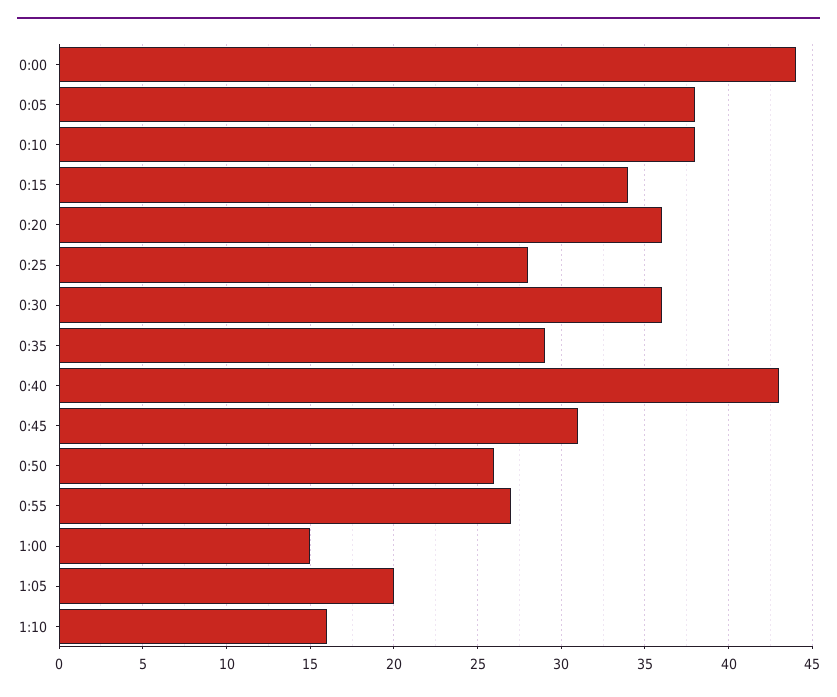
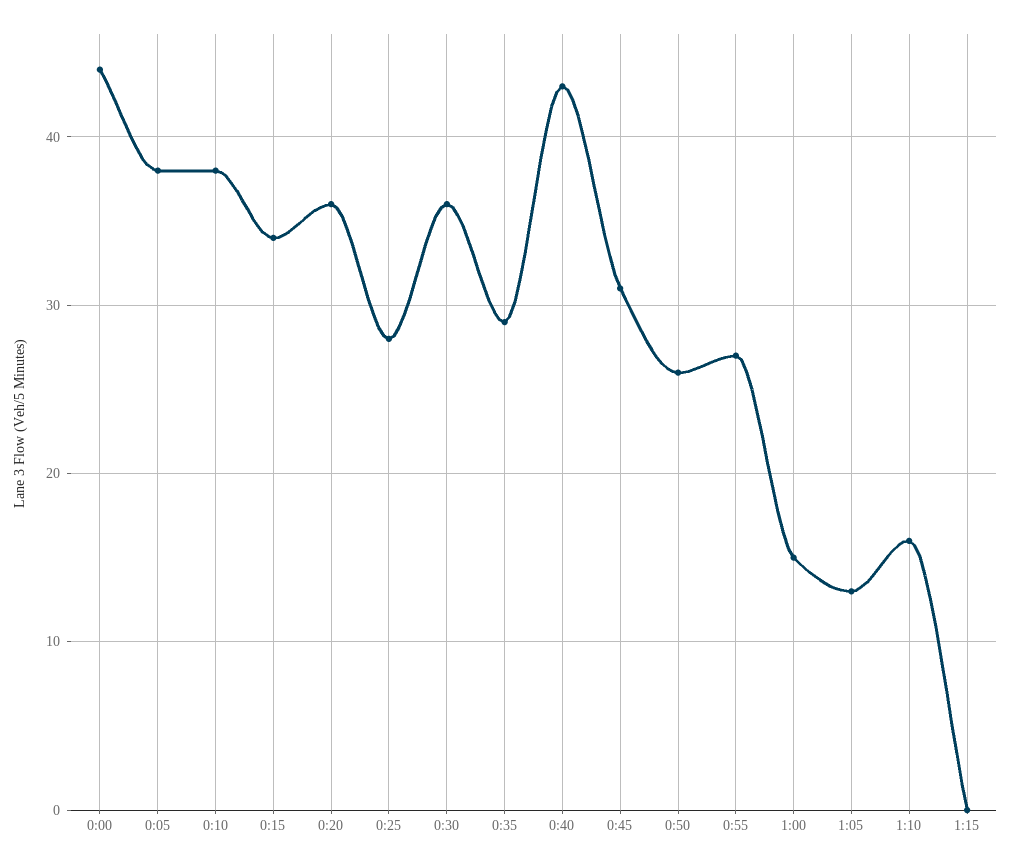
1:05: 20 -> 13
1:15: none -> 0

